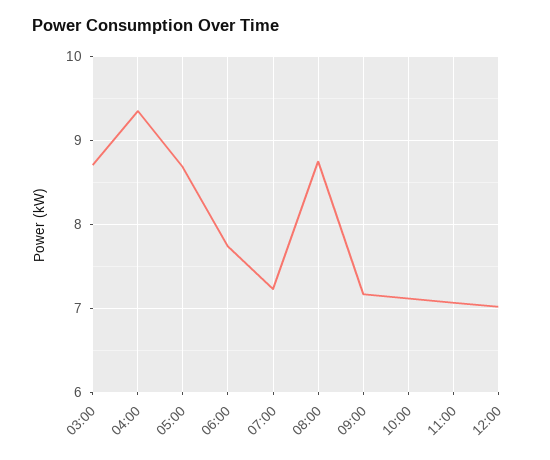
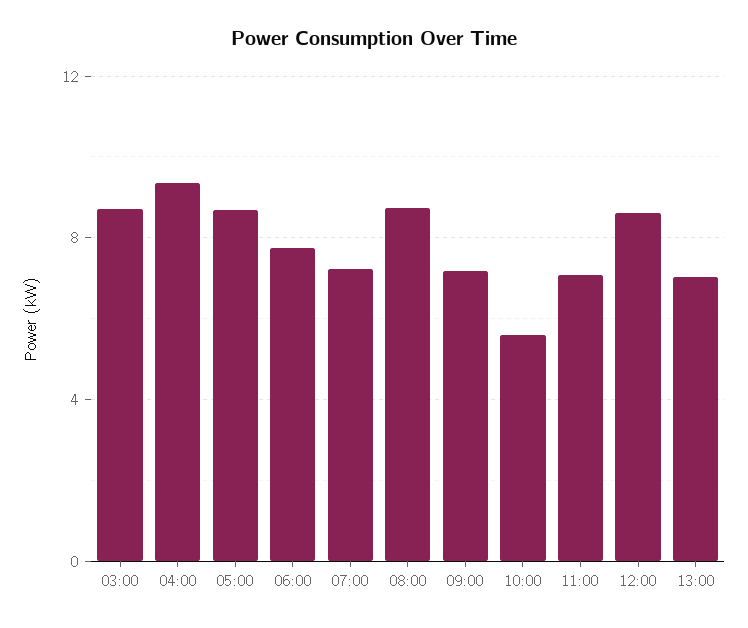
10:00: 7.1 -> 5.5
12:00: 7 -> 8.5
13:00: none -> 7

